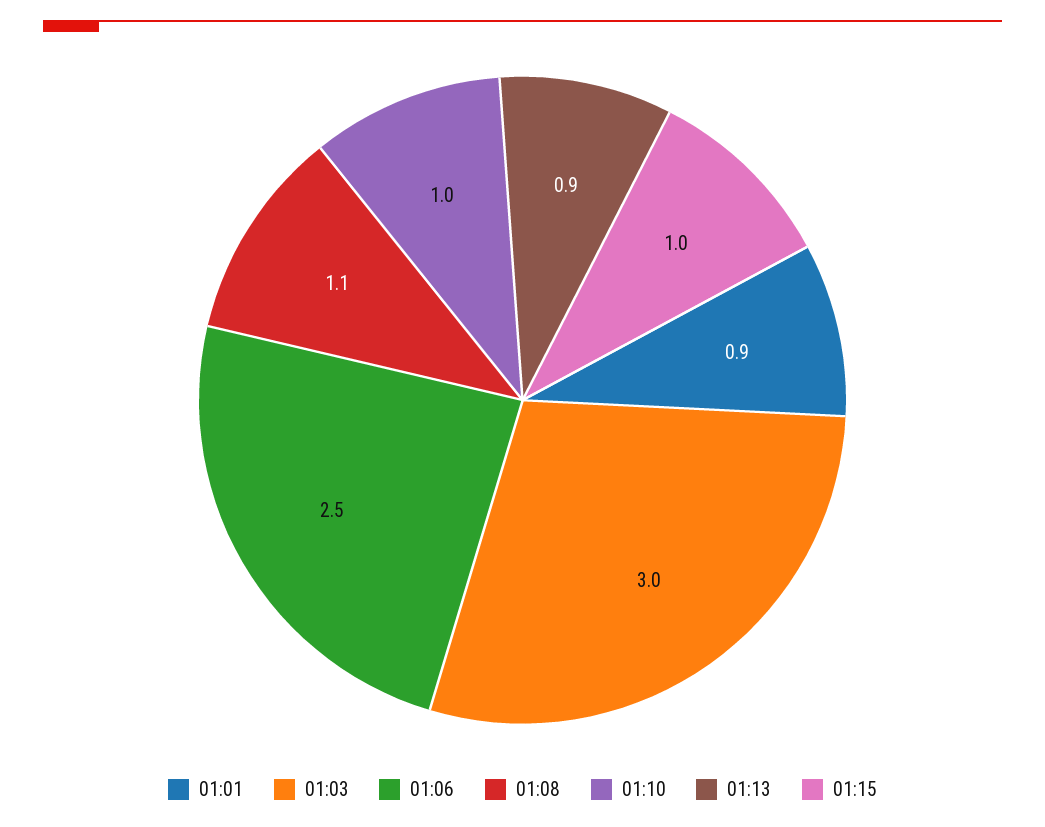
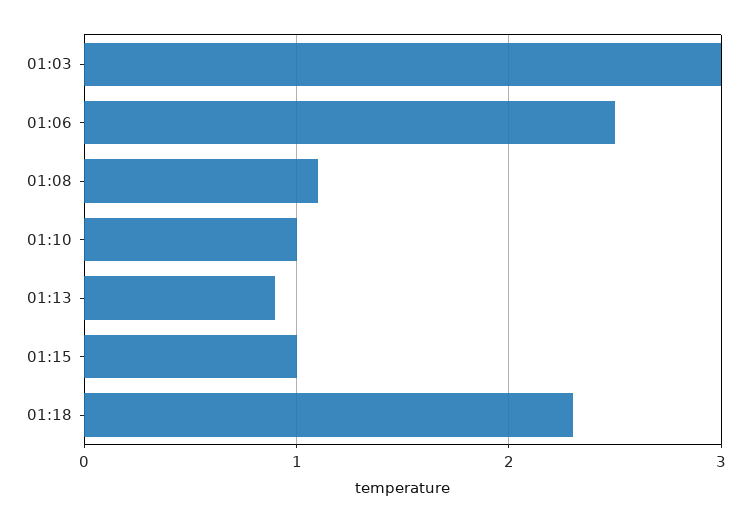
01:01: 0.9 -> none
01:18: none -> 2.3

